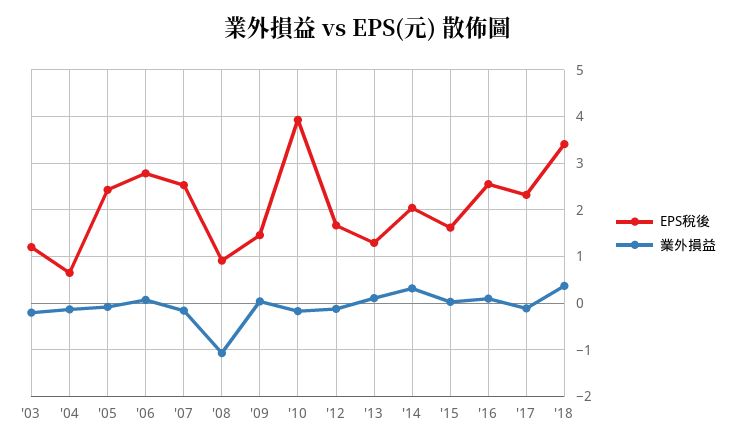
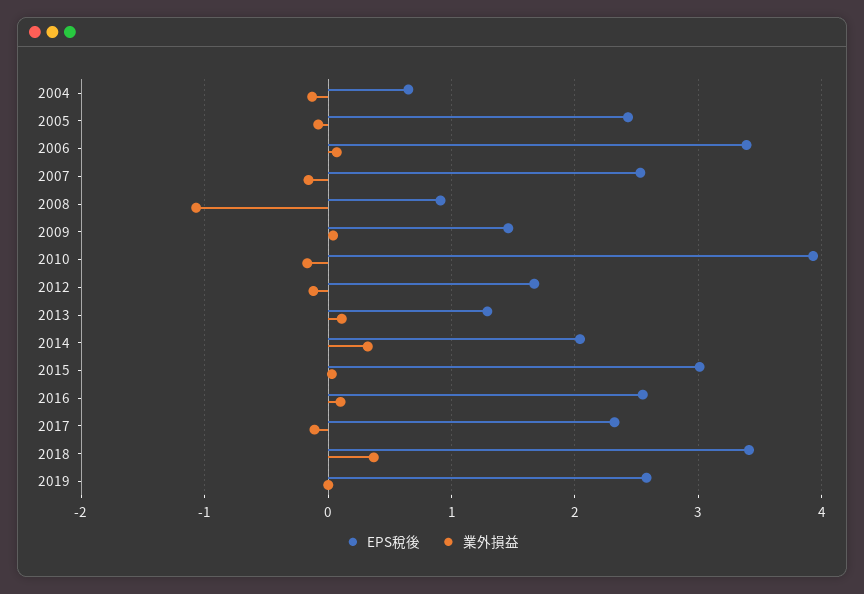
EPS稅後, '03: 1.2 -> none
業外損益, '03: -0.2 -> none
EPS稅後, '06: 2.8 -> 3.4
EPS稅後, '15: 1.6 -> 3
EPS稅後, 2019: none -> 2.6
業外損益, 2019: none -> 0

